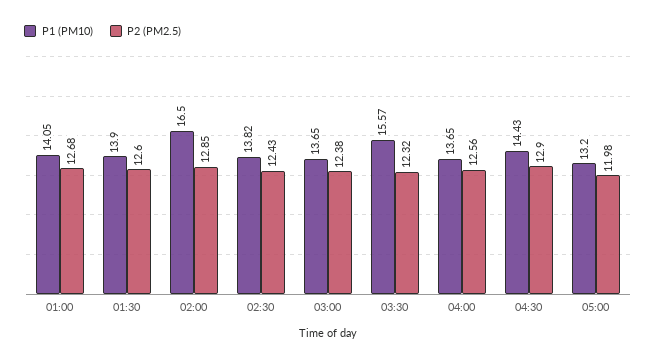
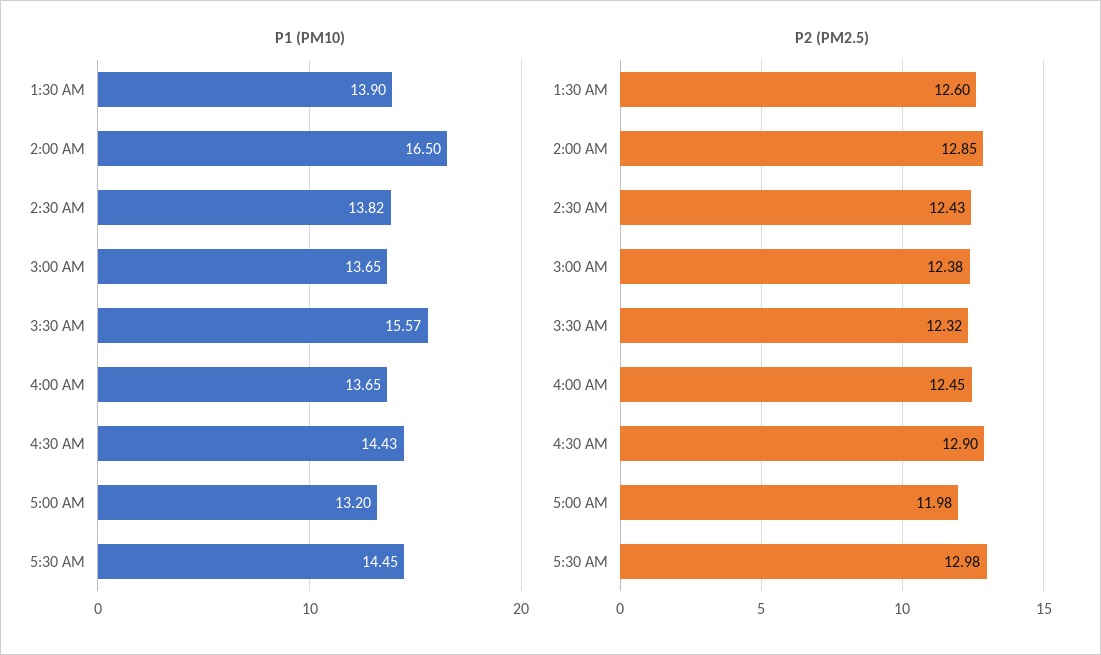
P1 (PM10), 01:00: 14.05 -> none
P2 (PM2.5), 01:00: 12.68 -> none
P2 (PM2.5), 04:00: 12.56 -> 12.45
P1 (PM10), 5:30 AM: none -> 14.45
P2 (PM2.5), 5:30 AM: none -> 12.98

